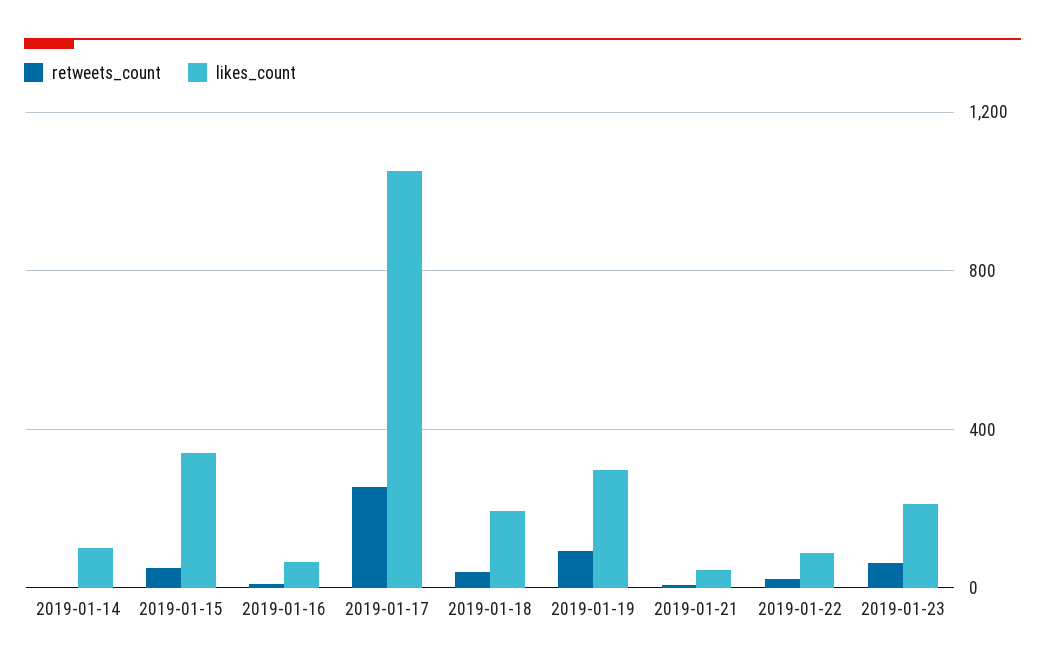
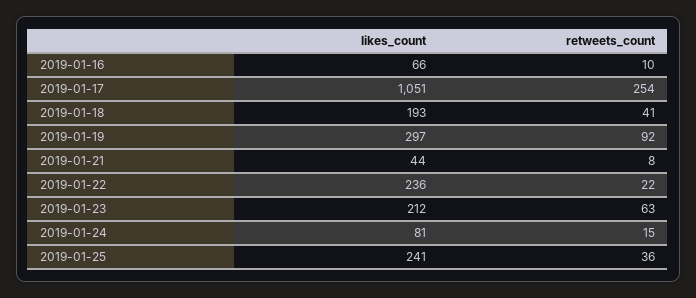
retweets_count, 2019-01-14: 0 -> none
likes_count, 2019-01-14: 100 -> none
retweets_count, 2019-01-15: 50 -> none
likes_count, 2019-01-15: 350 -> none
likes_count, 2019-01-22: 100 -> 236
likes_count, 2019-01-24: none -> 81
retweets_count, 2019-01-24: none -> 15
likes_count, 2019-01-25: none -> 241
retweets_count, 2019-01-25: none -> 36

